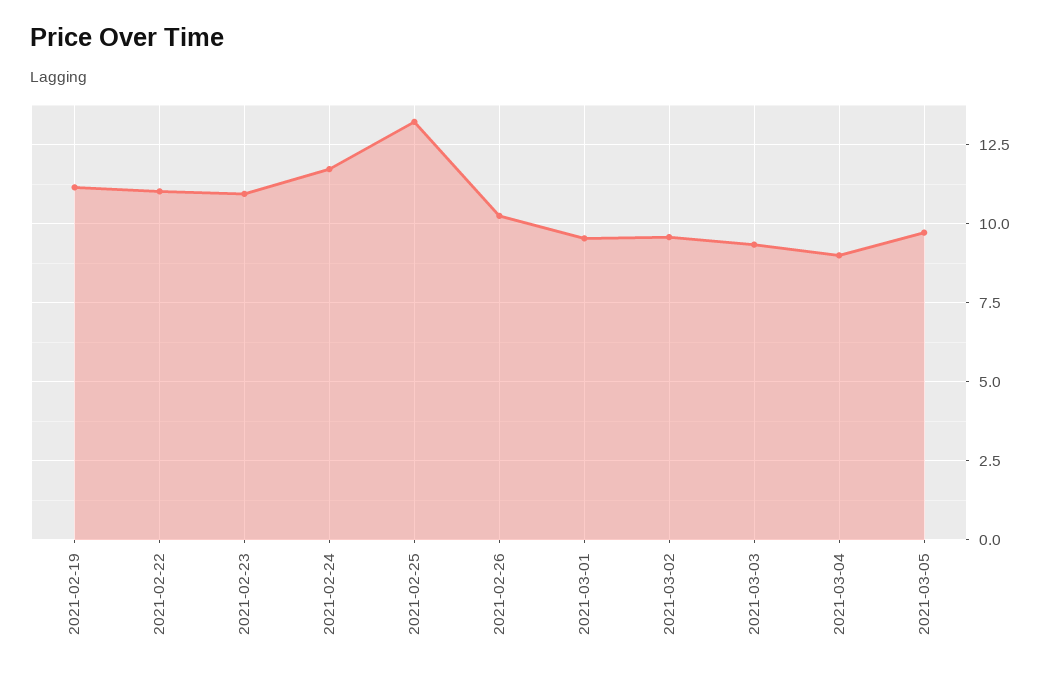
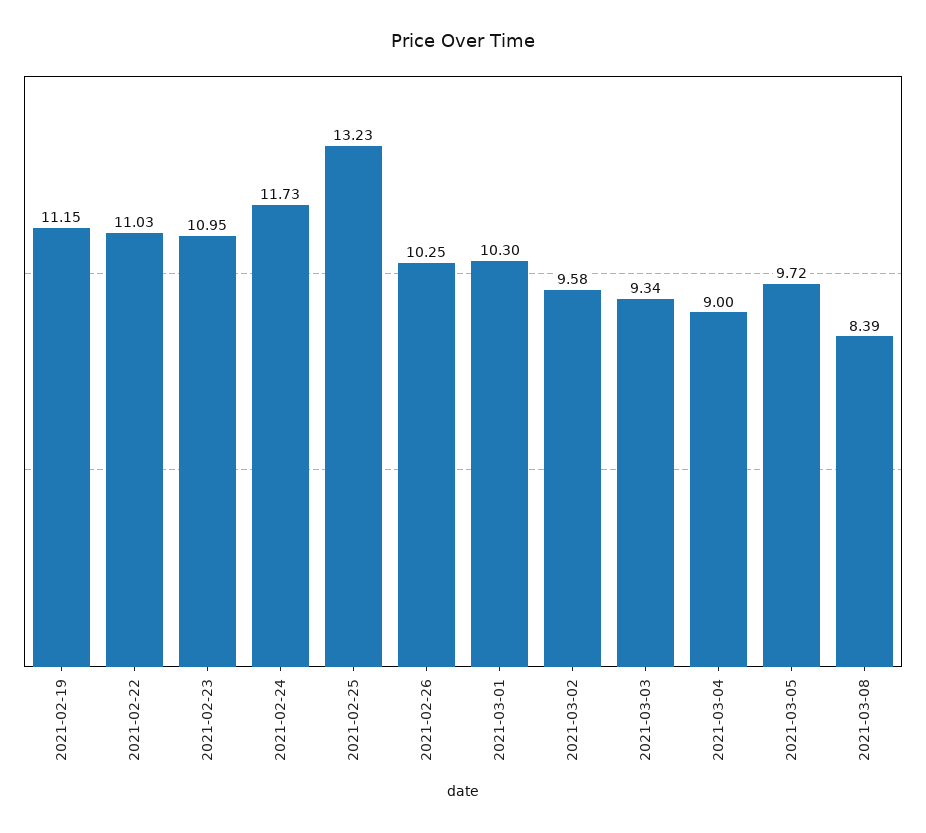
2021-03-01: 9.5 -> 10.3
2021-03-08: none -> 8.39

